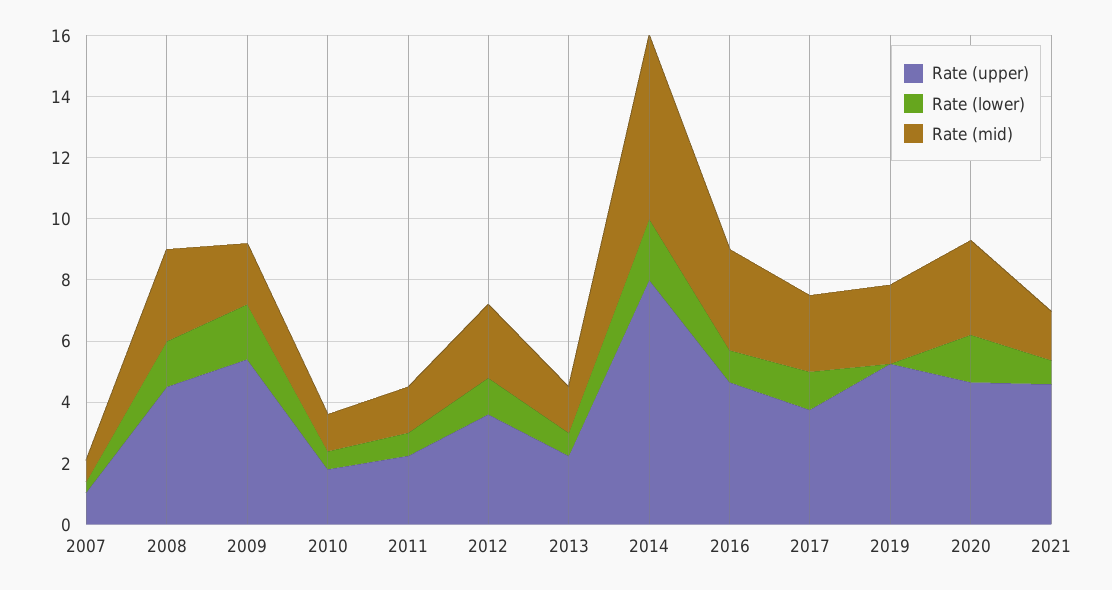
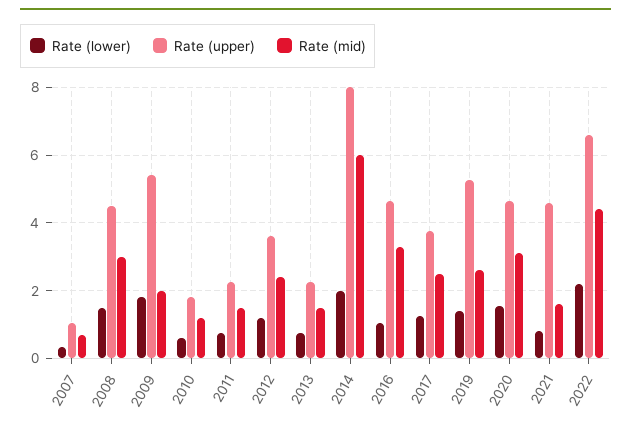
Rate (lower), 2019: 0 -> 1.4
Rate (lower), 2022: none -> 2.2
Rate (upper), 2022: none -> 6.6
Rate (mid), 2022: none -> 4.4

